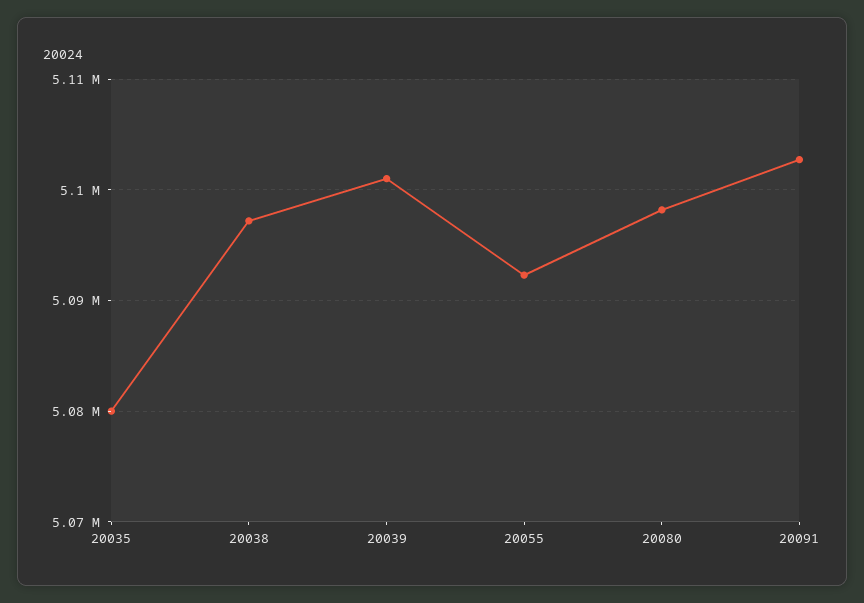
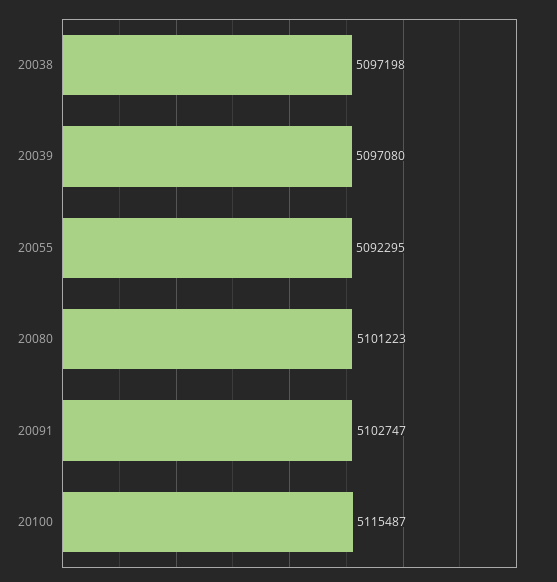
20035: 5080000 -> none
20039: 5101000 -> 5097080
20080: 5098000 -> 5101223
20100: none -> 5115487

